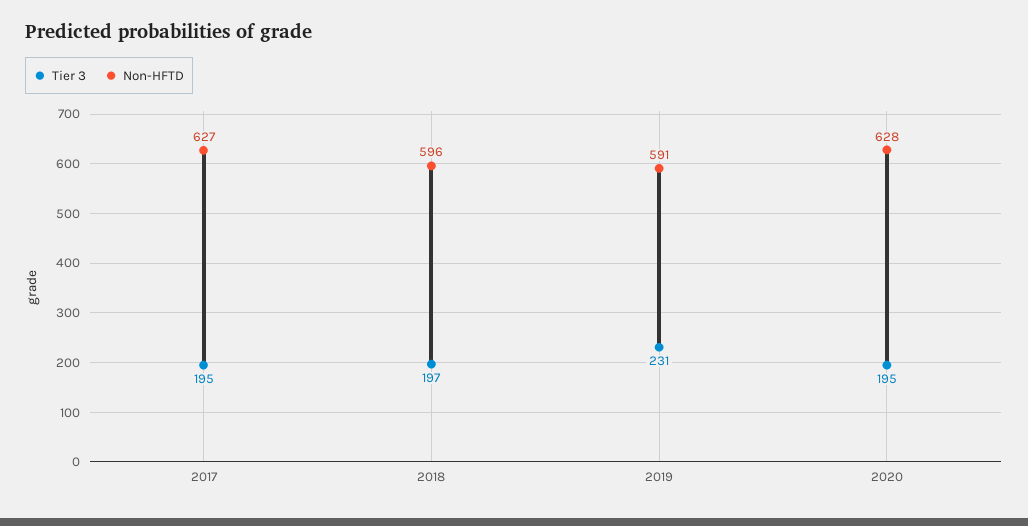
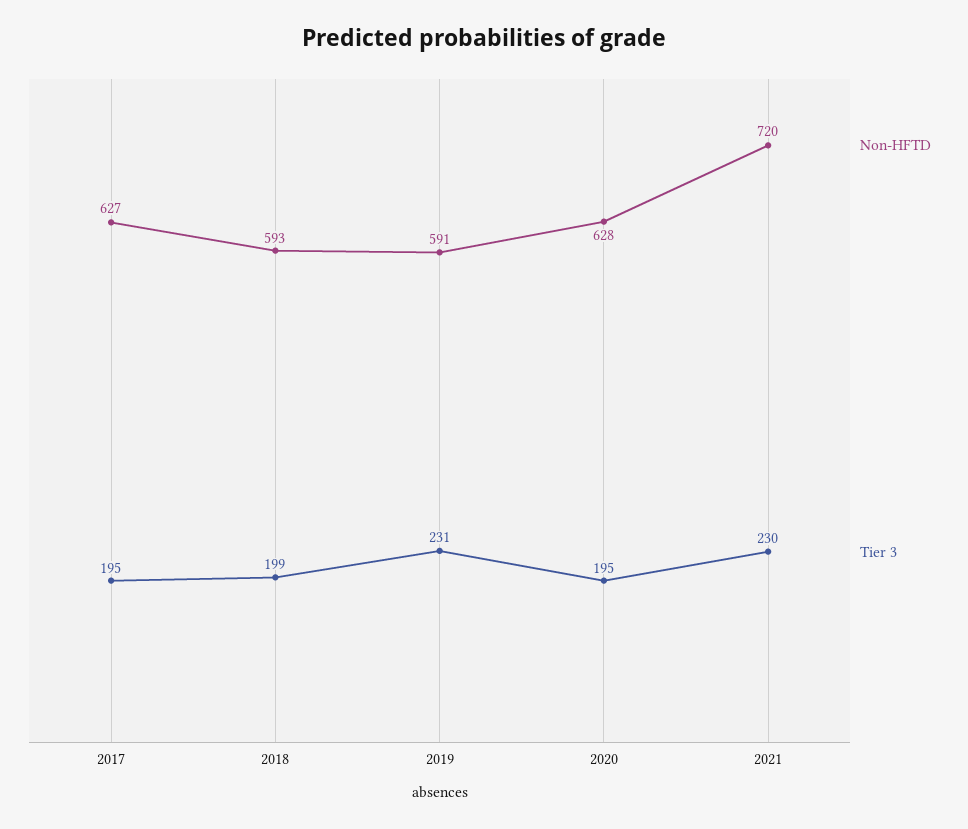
Tier 3, 2018: 197 -> 199
Non-HFTD, 2018: 596 -> 593
Non-HFTD, 2021: none -> 720
Tier 3, 2021: none -> 230

